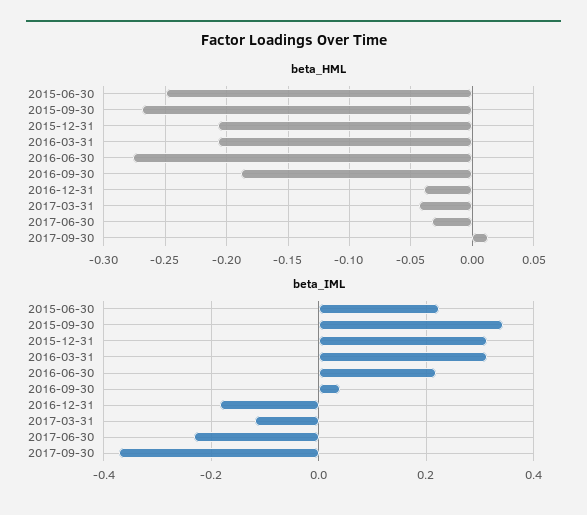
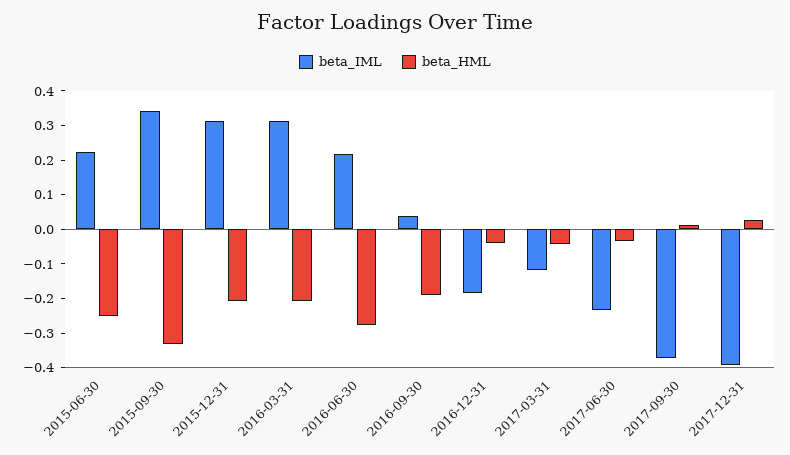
beta_HML, 2015-09-30: -0.27 -> -0.325
beta_IML, 2017-12-31: none -> -0.4
beta_HML, 2017-12-31: none -> 0.025

